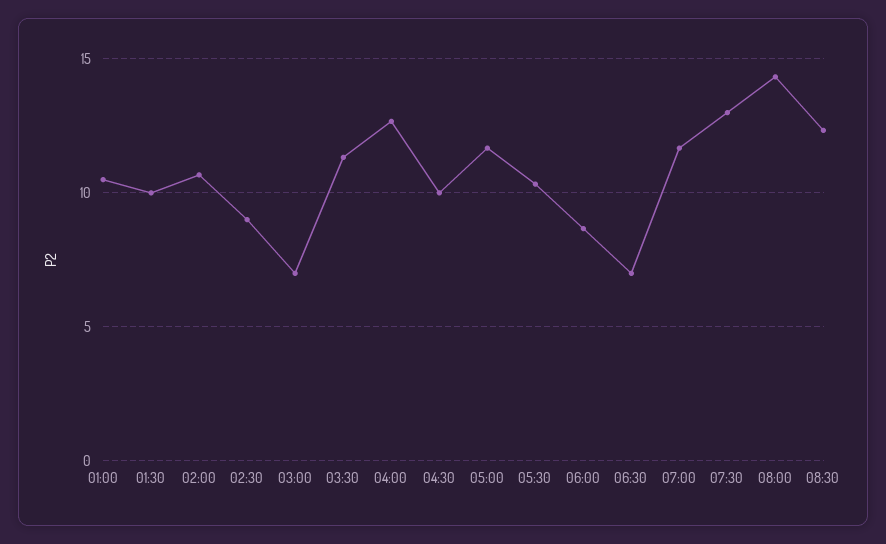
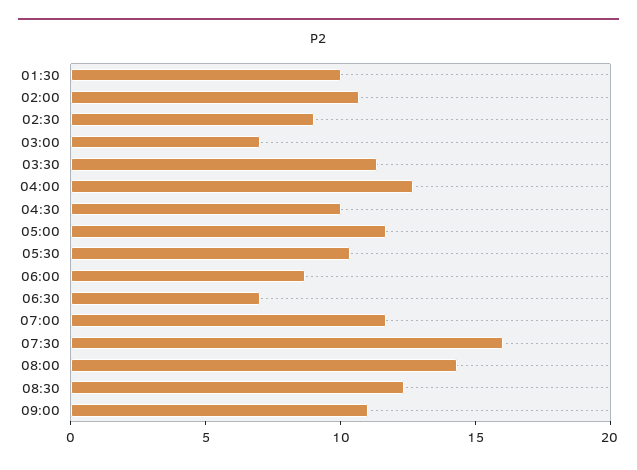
01:00: 10.5 -> none
07:30: 13 -> 16
09:00: none -> 11

